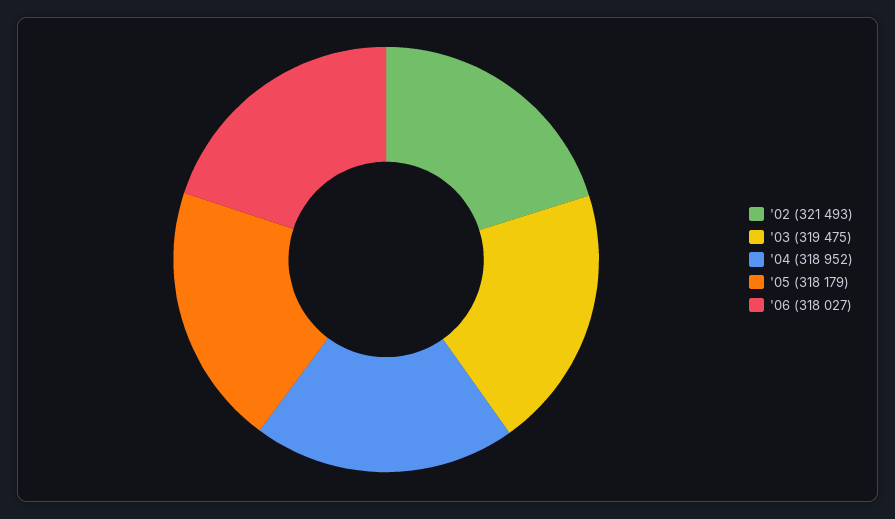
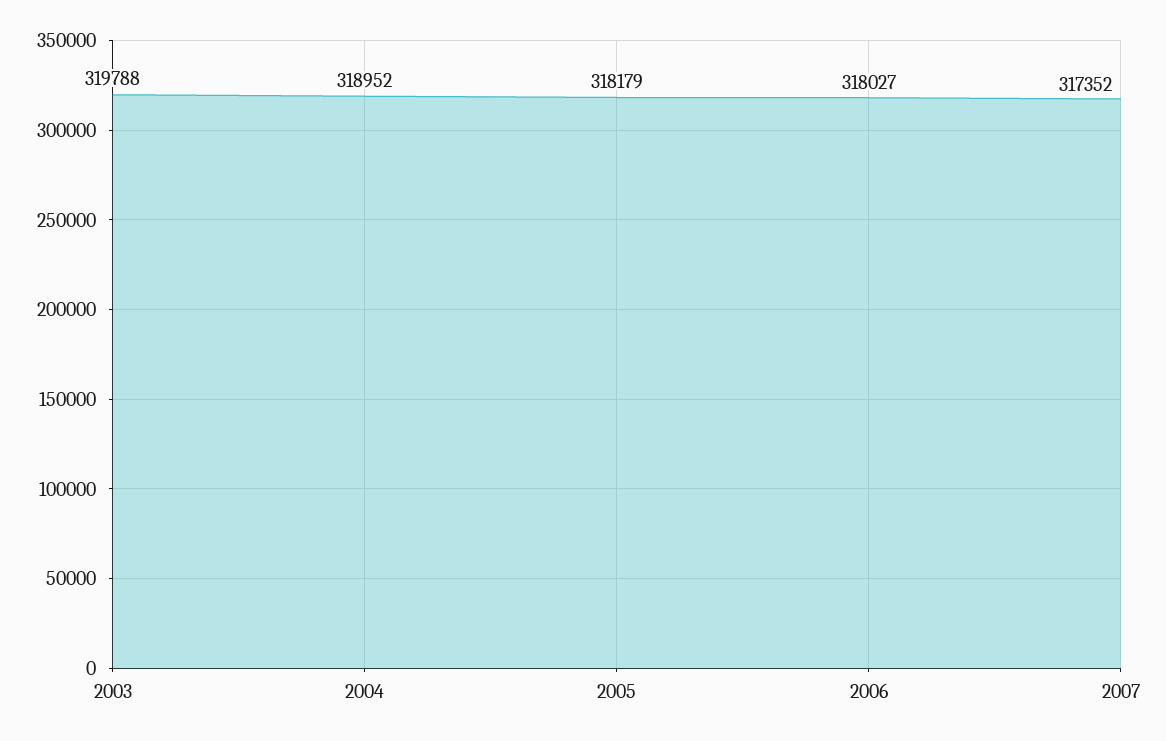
'02: 321493 -> none
'03: 319475 -> 319788
2007: none -> 317352

